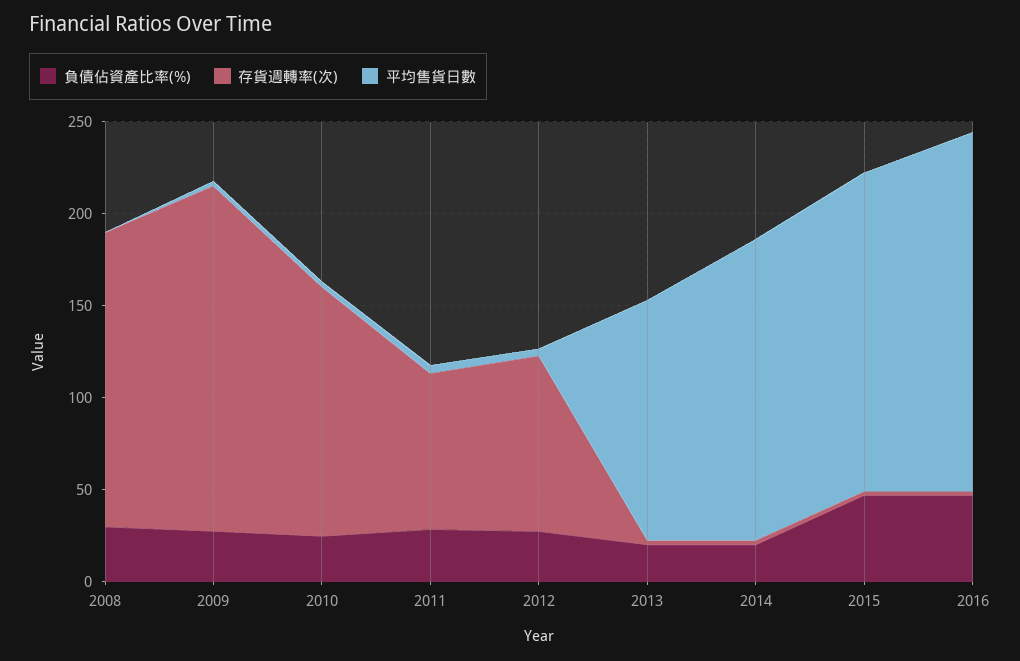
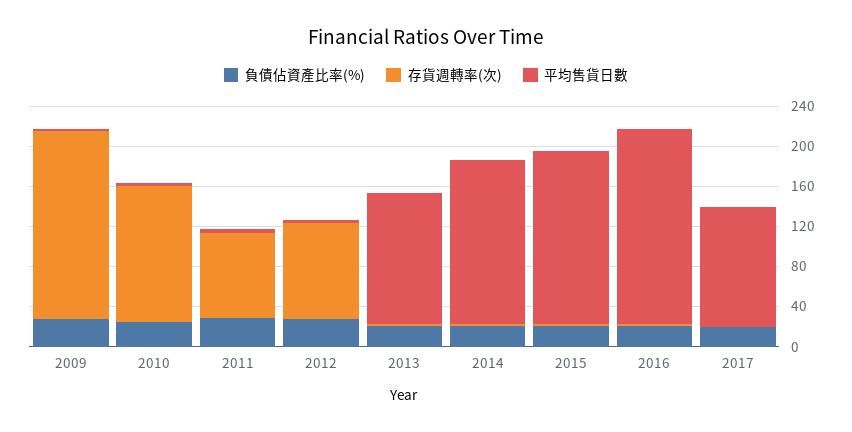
負債佔資產比率(%), 2008: 30 -> none
存貨週轉率(次), 2008: 160 -> none
平均售貨日數, 2008: 0 -> none
負債佔資產比率(%), 2015: 50 -> 20
負債佔資產比率(%), 2016: 50 -> 20
負債佔資產比率(%), 2017: none -> 20
存貨週轉率(次), 2017: none -> 0
平均售貨日數, 2017: none -> 120

